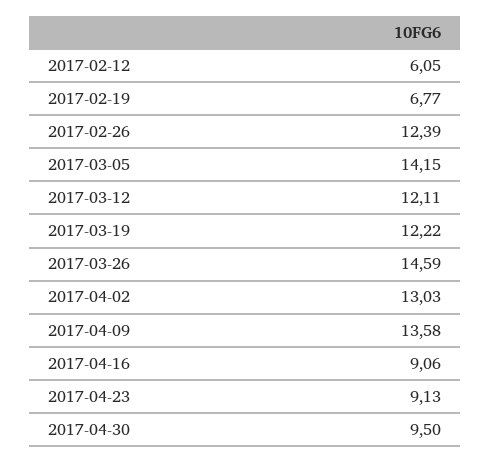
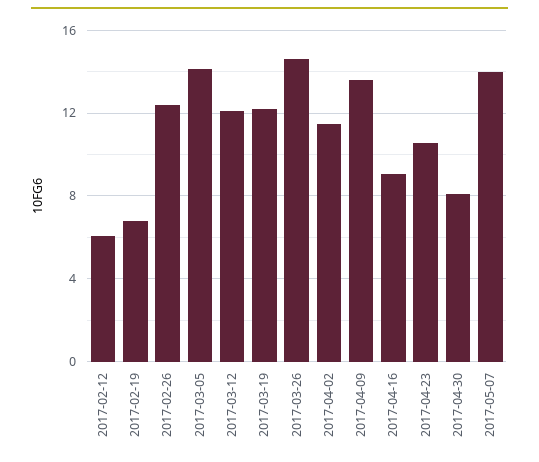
2017-04-02: 13.03 -> 11.5
2017-04-23: 9.13 -> 10.5
2017-04-30: 9.5 -> 8
2017-05-07: none -> 14

